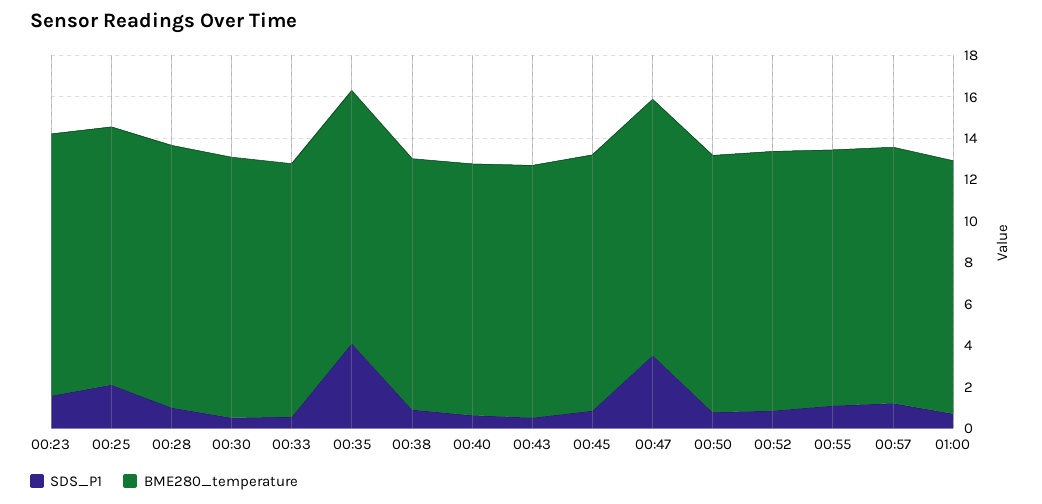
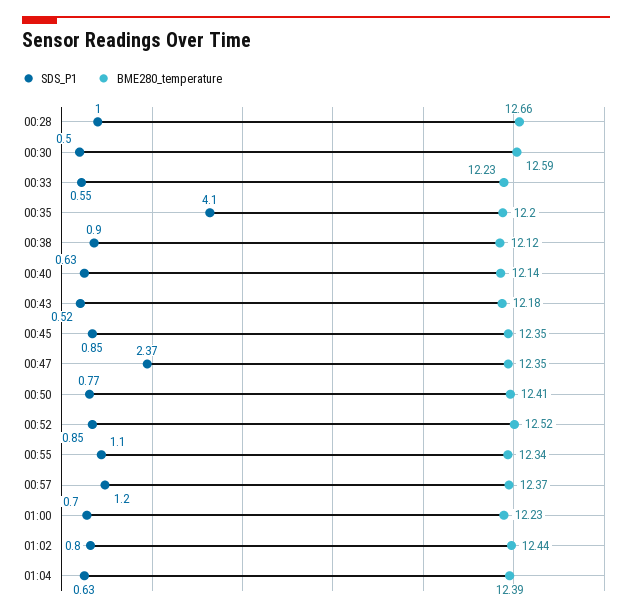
SDS_P1, 00:23: 1.5 -> none
BME280_temperature, 00:23: 12.5 -> none
SDS_P1, 00:25: 2 -> none
BME280_temperature, 00:25: 12.5 -> none
SDS_P1, 00:47: 3.5 -> 2.37
SDS_P1, 01:02: none -> 0.8
BME280_temperature, 01:02: none -> 12.44
SDS_P1, 01:04: none -> 0.63
BME280_temperature, 01:04: none -> 12.39

